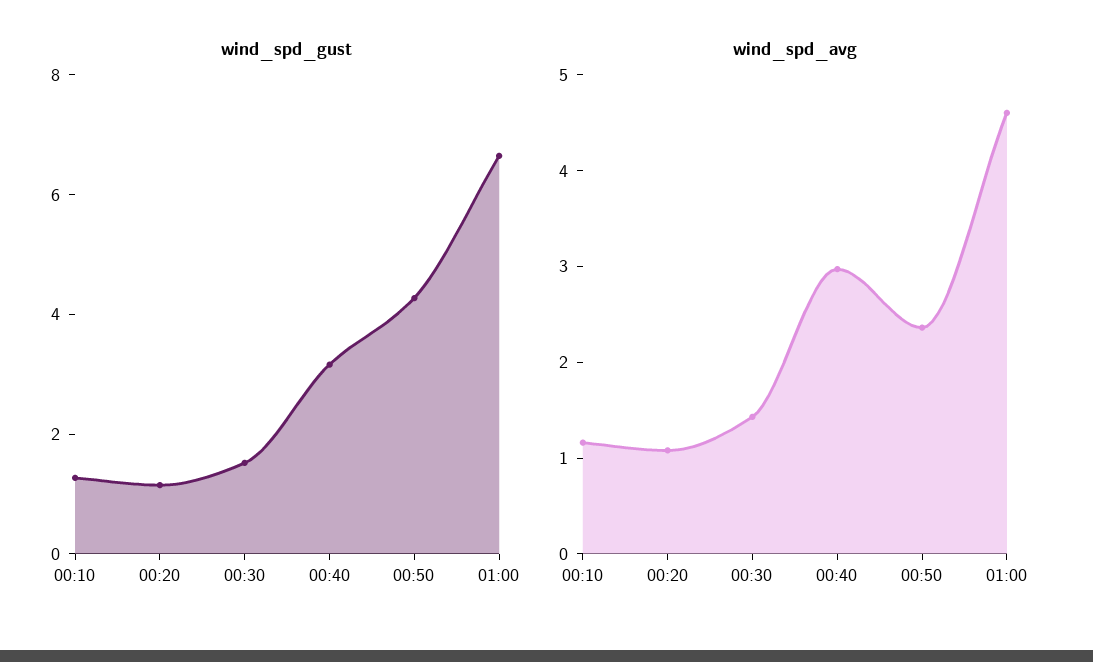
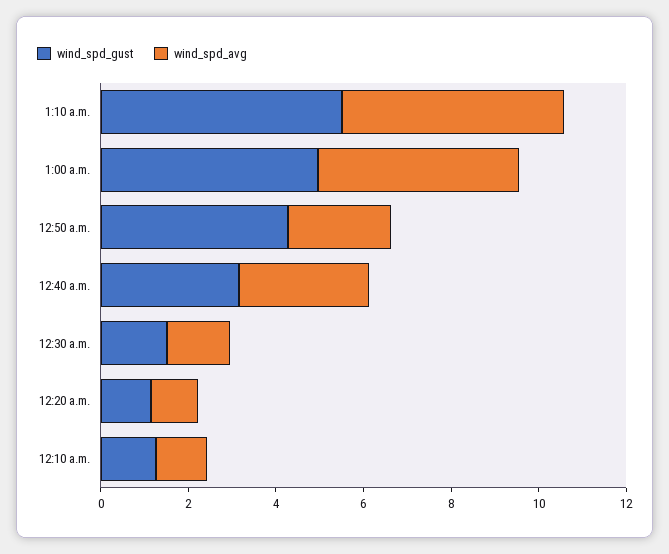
wind_spd_gust, 01:00: 6.5 -> 5
wind_spd_gust, 1:10 a.m.: none -> 5.5
wind_spd_avg, 1:10 a.m.: none -> 5

